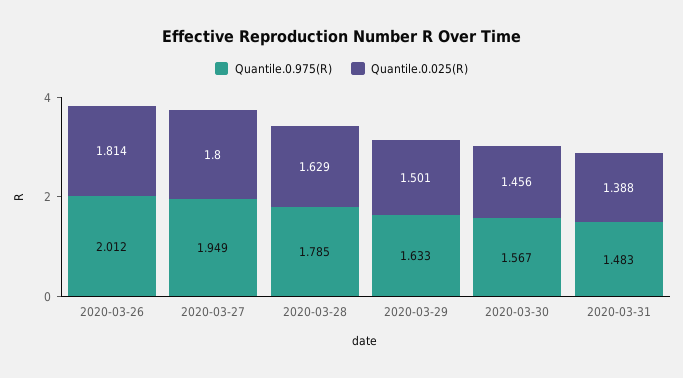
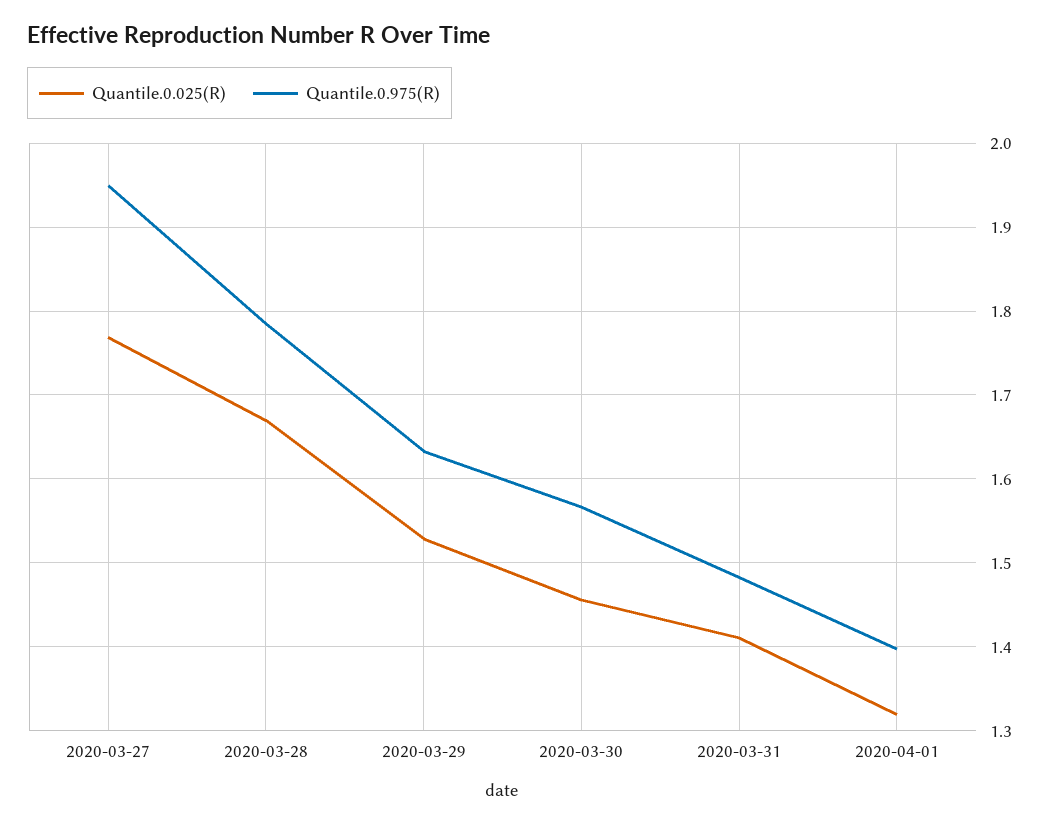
Quantile.0.975(R), 2020-03-26: 2.012 -> none
Quantile.0.025(R), 2020-03-26: 1.814 -> none
Quantile.0.025(R), 2020-03-27: 1.8 -> 1.77
Quantile.0.025(R), 2020-03-28: 1.629 -> 1.67
Quantile.0.025(R), 2020-03-29: 1.501 -> 1.53
Quantile.0.025(R), 2020-03-31: 1.388 -> 1.41
Quantile.0.025(R), 2020-04-01: none -> 1.32
Quantile.0.975(R), 2020-04-01: none -> 1.4

